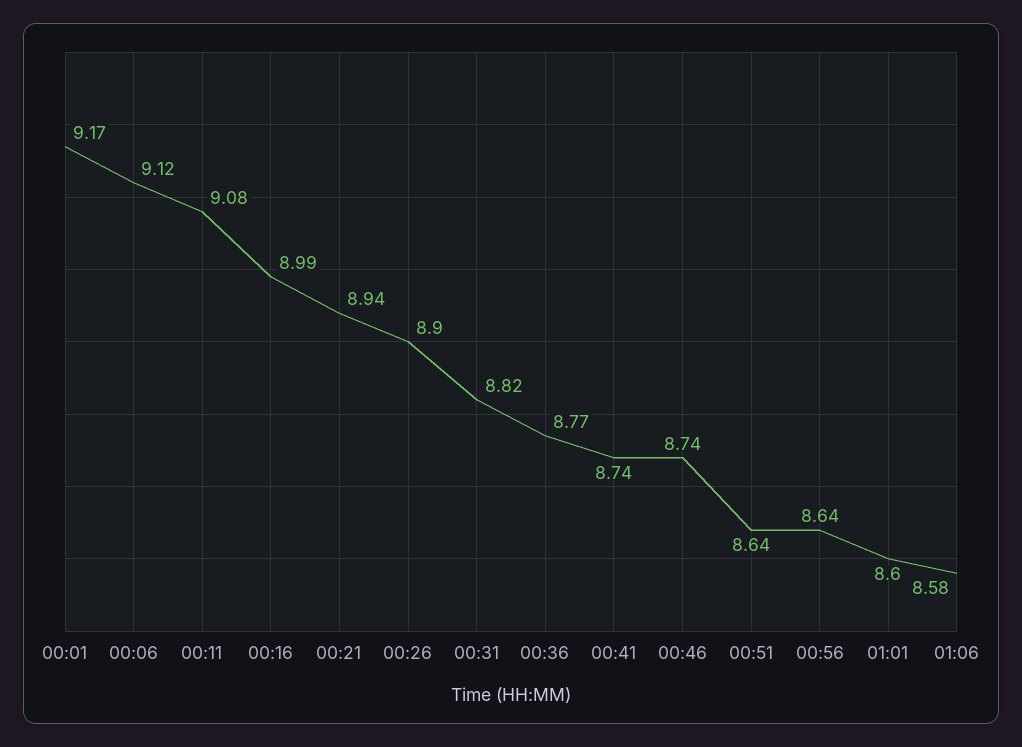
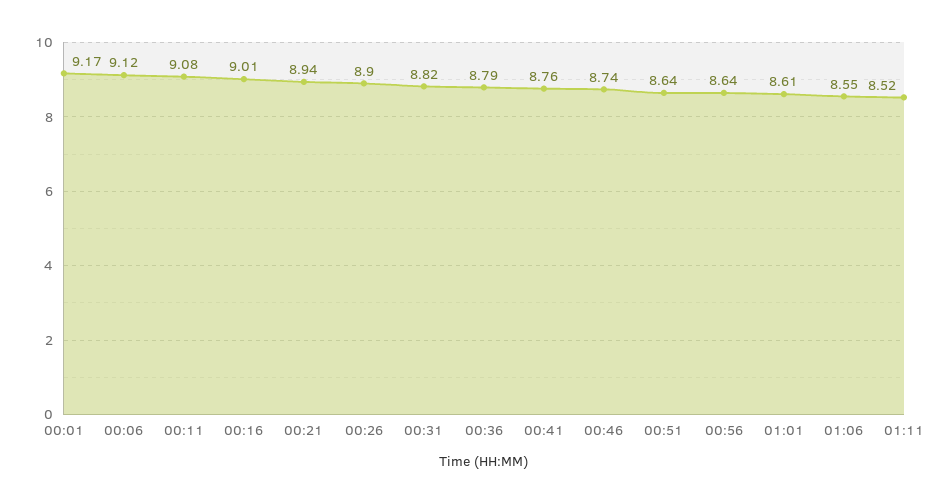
00:16: 8.99 -> 9.01
00:36: 8.77 -> 8.79
00:41: 8.74 -> 8.76
01:01: 8.6 -> 8.61
01:06: 8.58 -> 8.55
01:11: none -> 8.52

